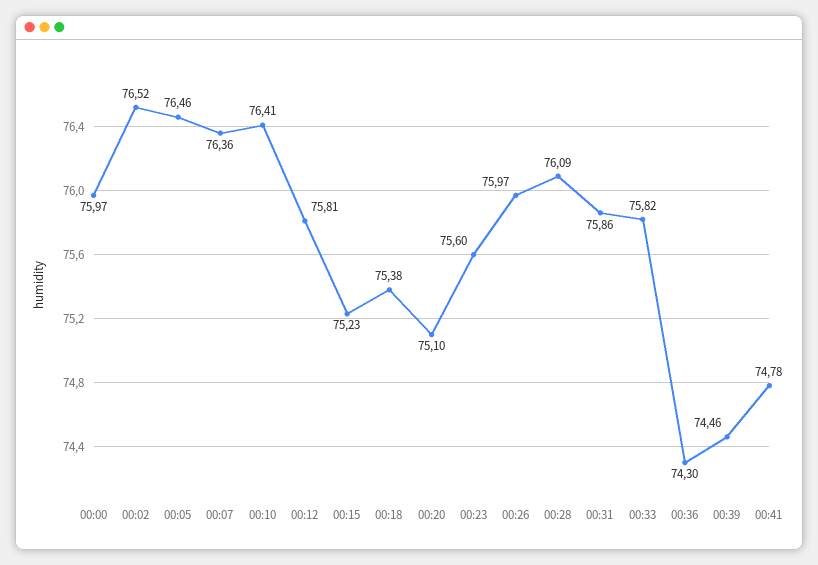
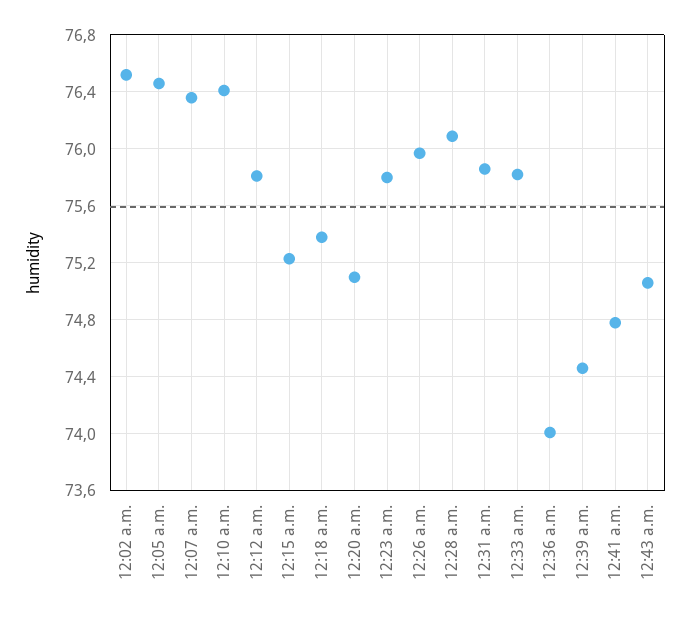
00:00: 75.97 -> none
00:23: 75.6 -> 75.8
00:36: 74.3 -> 74
12:43 a.m.: none -> 75.05

